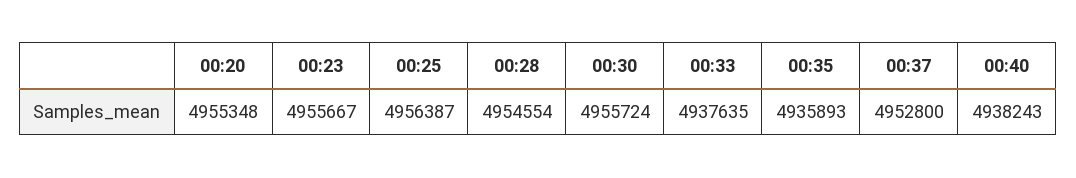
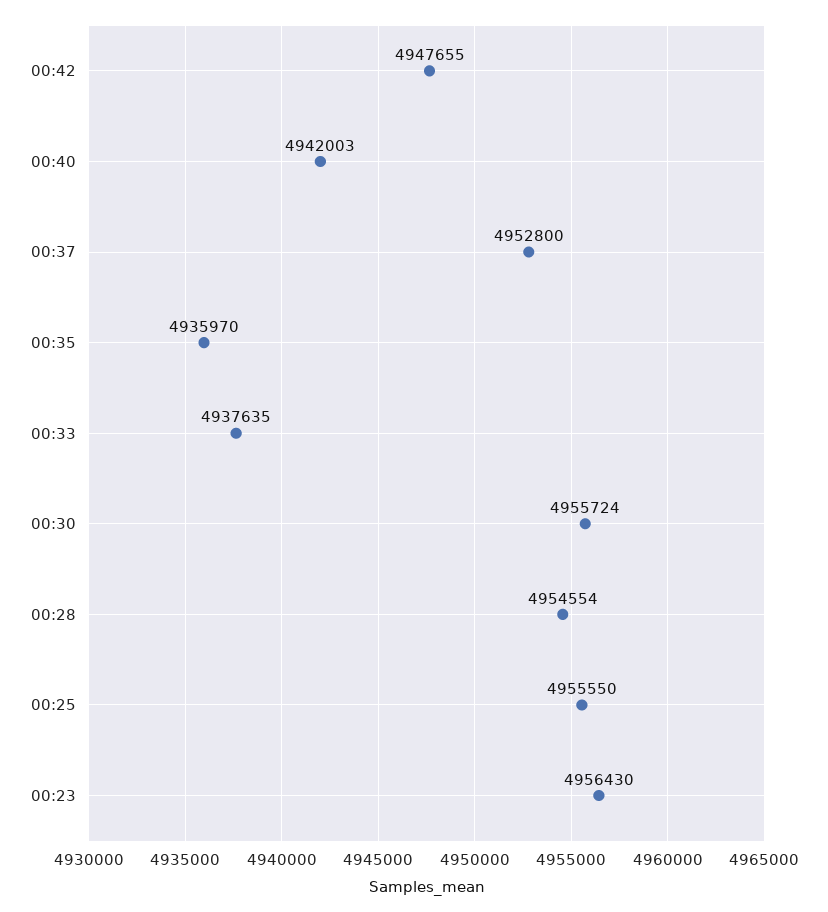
00:20: 4955348 -> none
00:23: 4955667 -> 4956430
00:25: 4956387 -> 4955550
00:35: 4935893 -> 4935970
00:40: 4938243 -> 4942003
00:42: none -> 4947655

